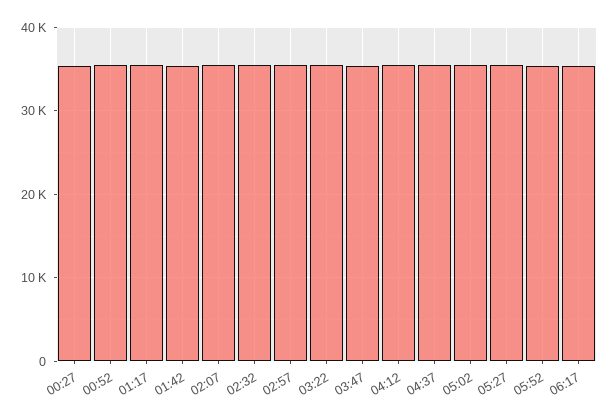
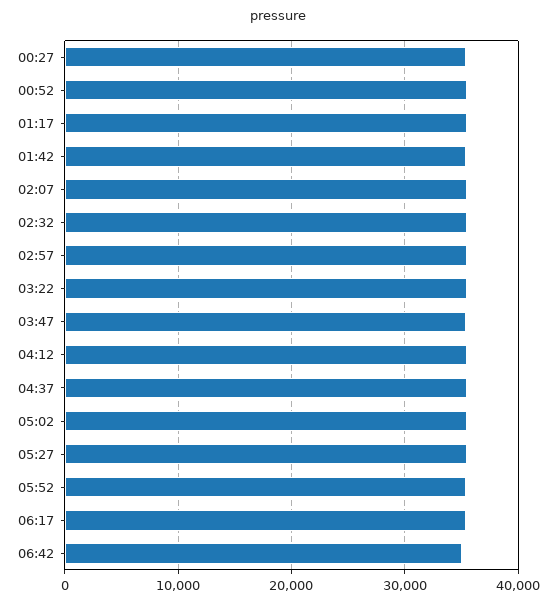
06:42: none -> 35000

